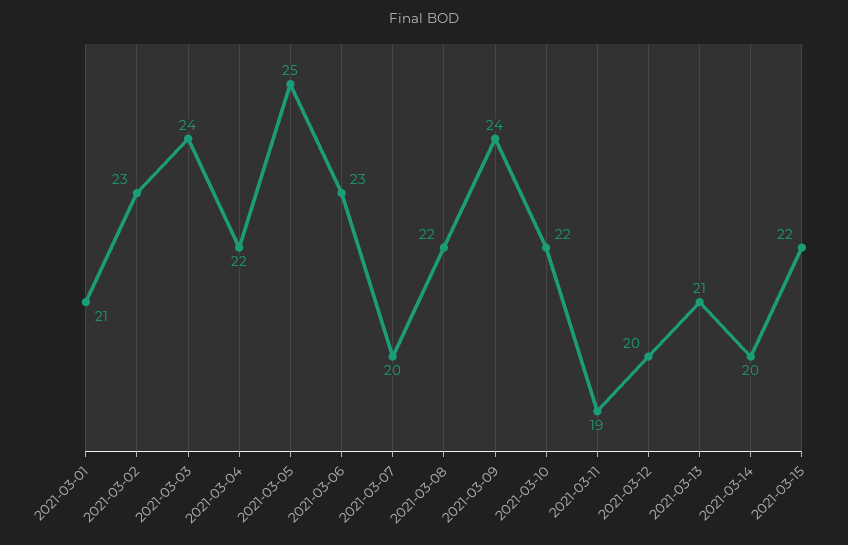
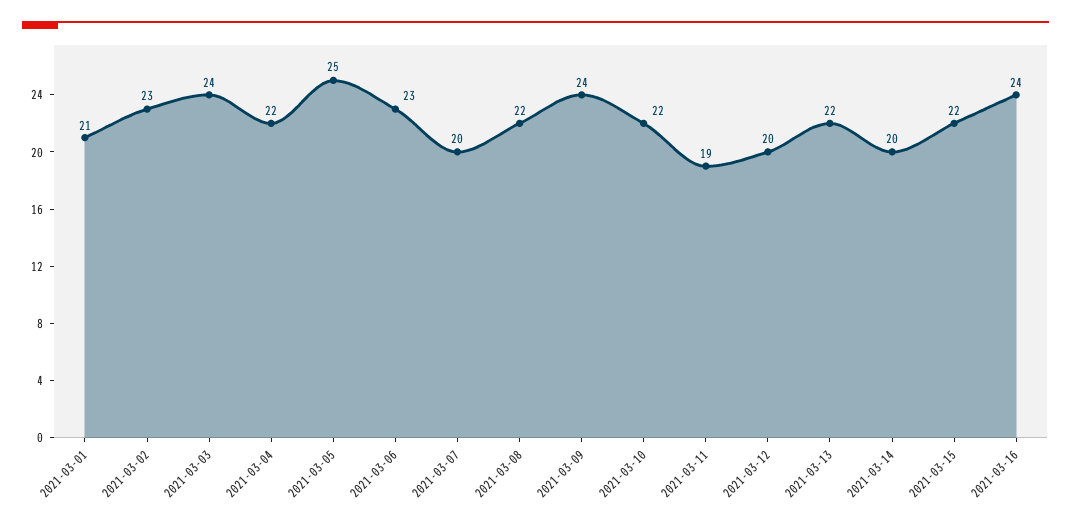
2021-03-13: 21 -> 22
2021-03-16: none -> 24

